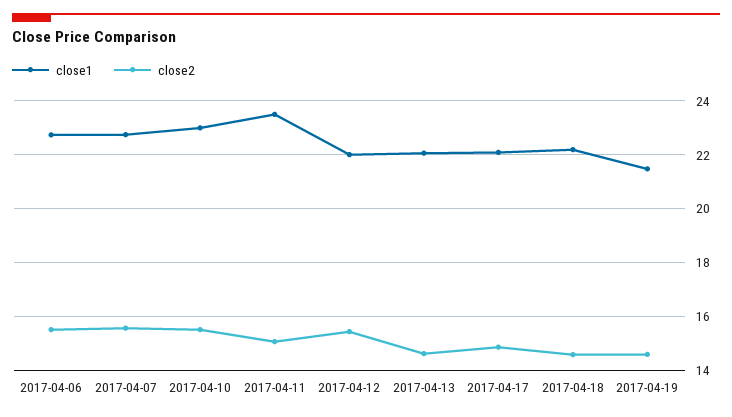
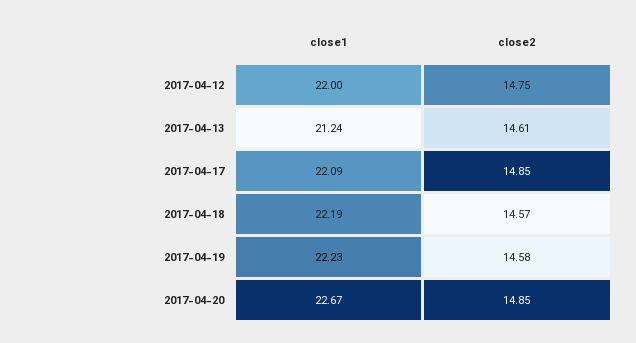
close1, 2017-04-06: 22.75 -> none
close2, 2017-04-06: 15.5 -> none
close1, 2017-04-07: 22.75 -> none
close2, 2017-04-07: 15.5 -> none
close1, 2017-04-10: 23 -> none
close2, 2017-04-10: 15.5 -> none
close1, 2017-04-11: 23.5 -> none
close2, 2017-04-11: 15 -> none
close2, 2017-04-12: 15.5 -> 14.75
close1, 2017-04-13: 22 -> 21.24
close1, 2017-04-19: 21.5 -> 22.23
close1, 2017-04-20: none -> 22.67
close2, 2017-04-20: none -> 14.85

